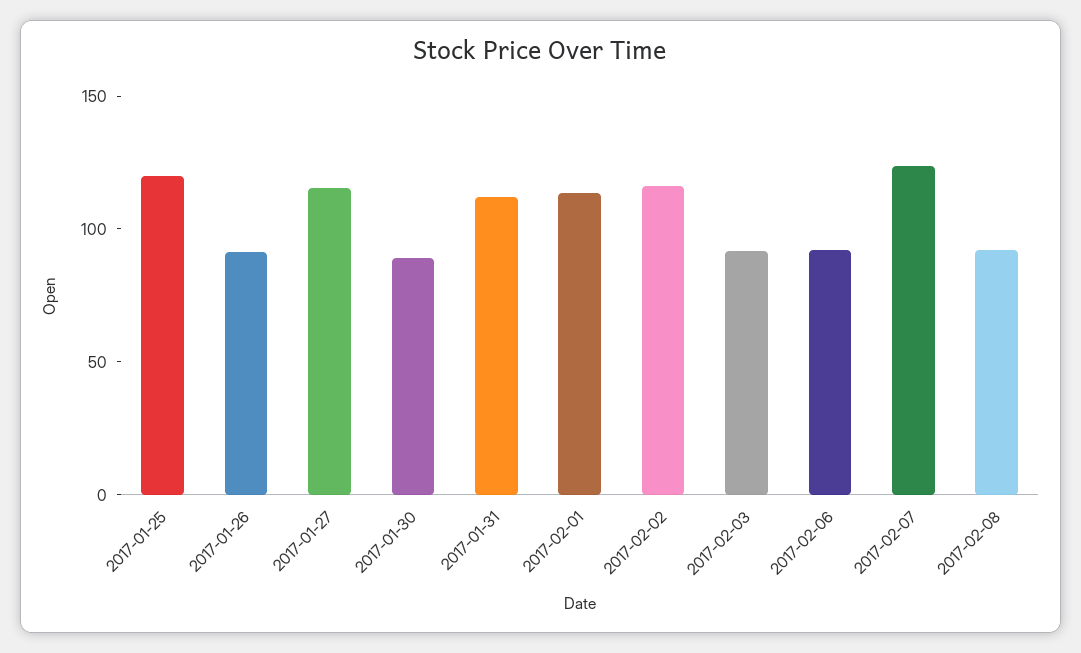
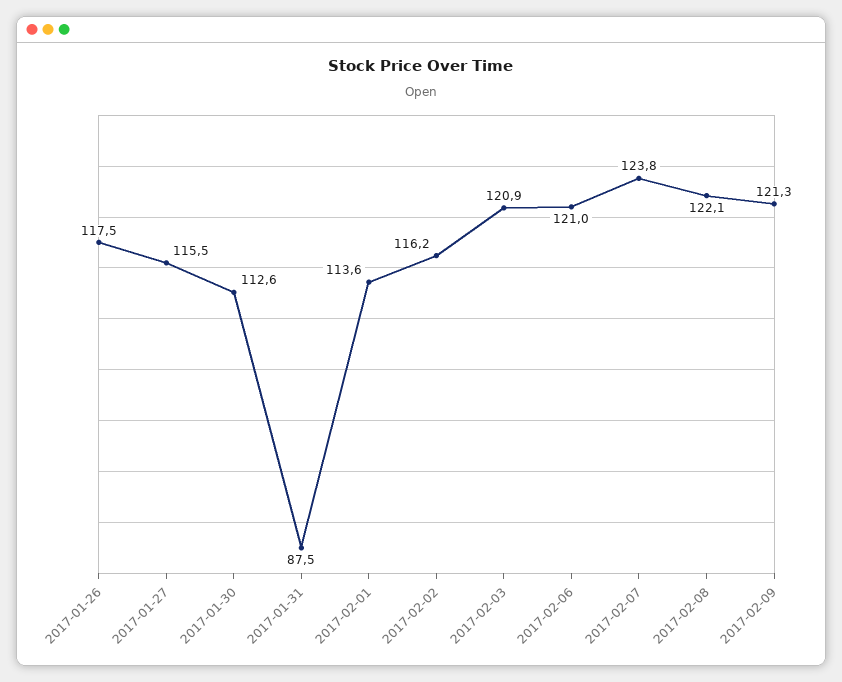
2017-01-25: 120 -> none
2017-01-26: 90 -> 117.5
2017-01-30: 90 -> 112.6
2017-01-31: 110 -> 87.5
2017-02-03: 90 -> 120.9
2017-02-06: 90 -> 121
2017-02-08: 90 -> 122.1
2017-02-09: none -> 121.3

